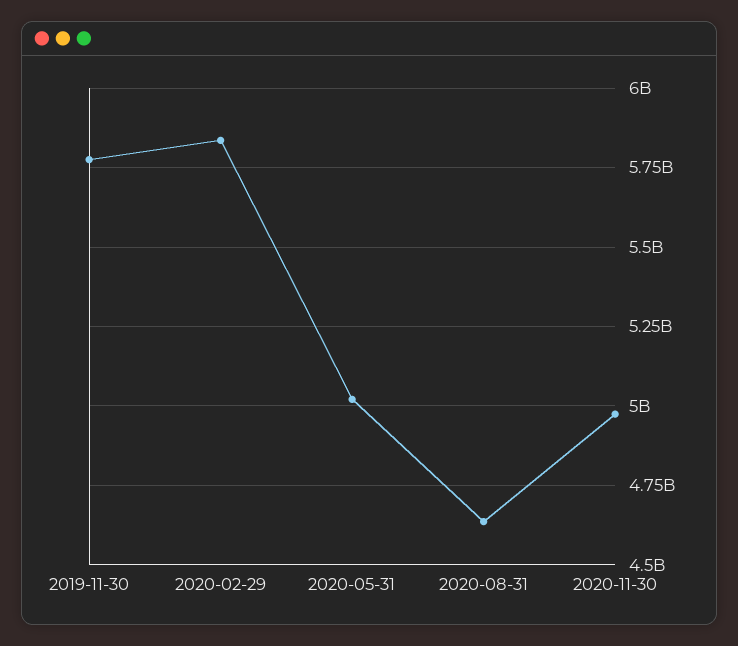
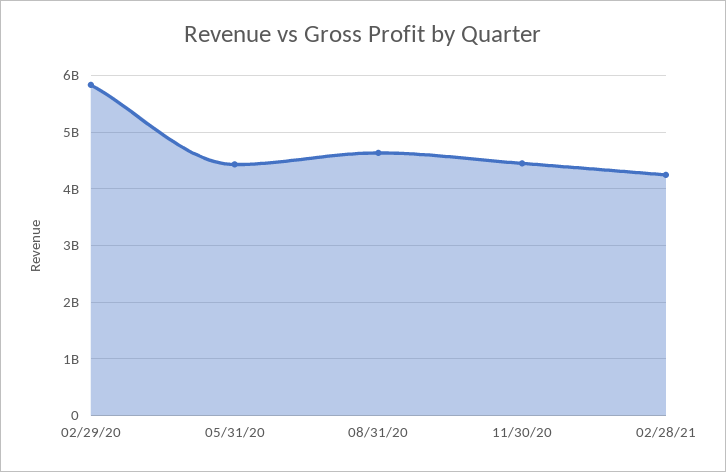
2019-11-30: 5775000000 -> none
2020-05-31: 5025000000 -> 4400000000
2020-11-30: 4975000000 -> 4400000000
02/28/21: none -> 4200000000

